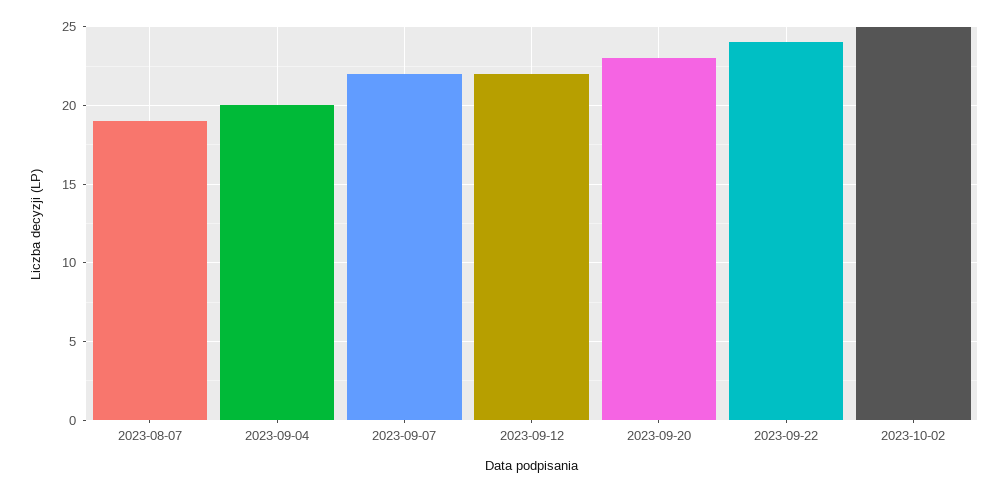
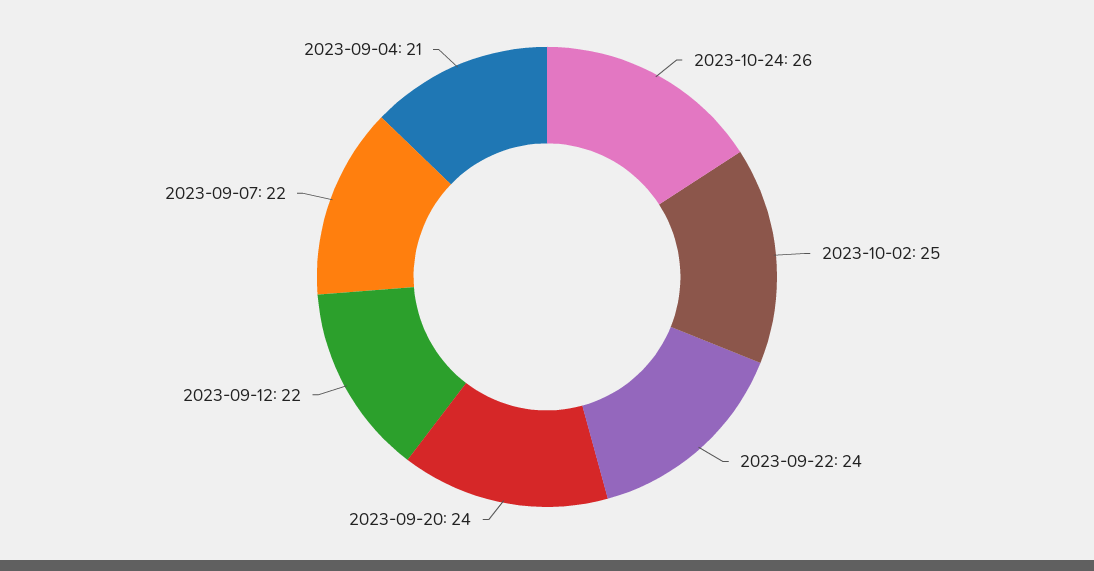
2023-08-07: 19 -> none
2023-09-04: 20 -> 21
2023-09-20: 23 -> 24
2023-10-24: none -> 26

